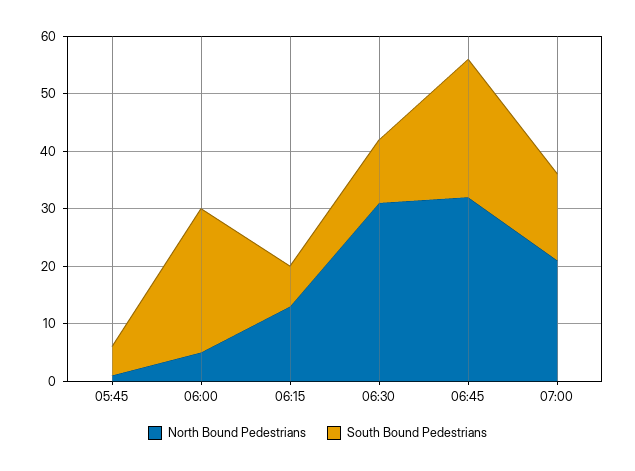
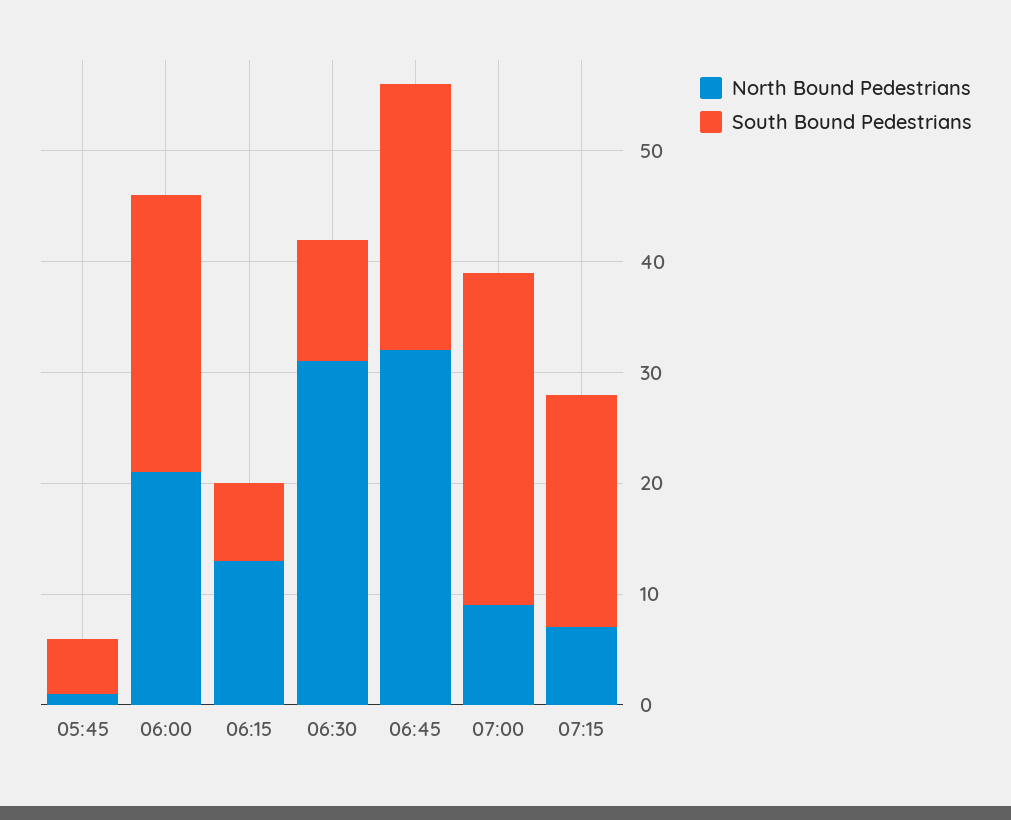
North Bound Pedestrians, 06:00: 5 -> 21
North Bound Pedestrians, 07:00: 20 -> 9
South Bound Pedestrians, 07:00: 15 -> 30
North Bound Pedestrians, 07:15: none -> 7
South Bound Pedestrians, 07:15: none -> 21

